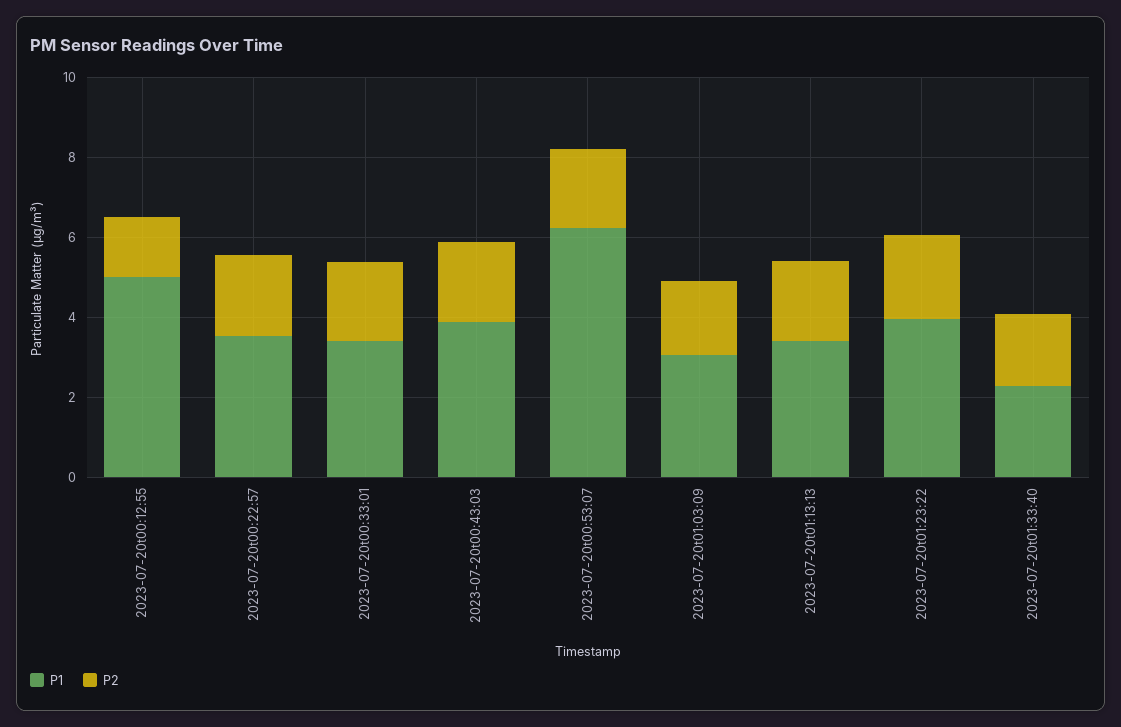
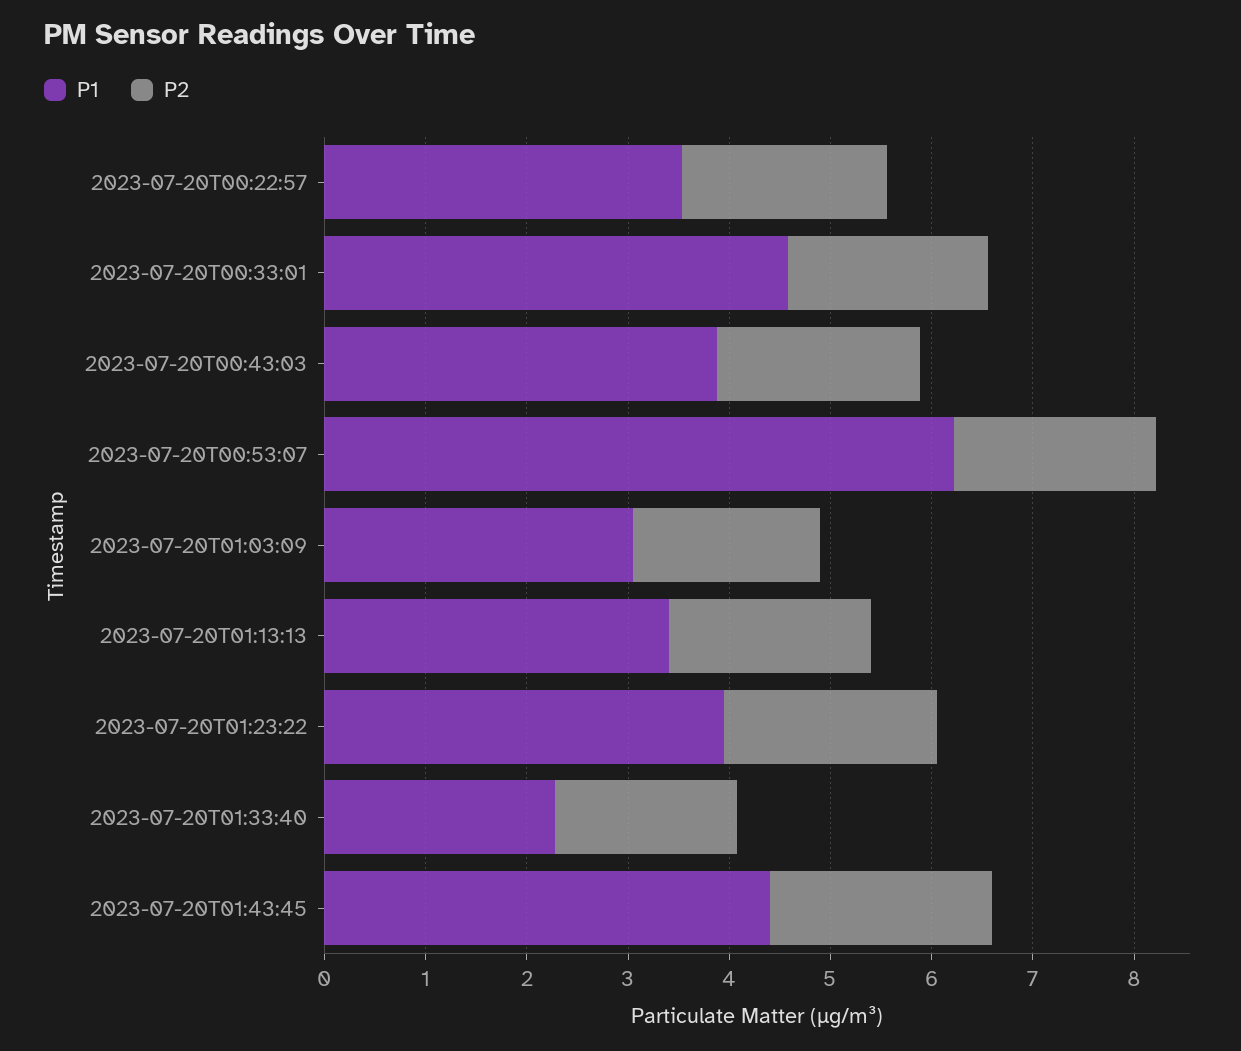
P1, 2023-07-20t00:12:55: 5 -> none
P2, 2023-07-20t00:12:55: 1.5 -> none
P1, 2023-07-20t00:33:01: 3.5 -> 4.6
P1, 2023-07-20T01:43:45: none -> 4.4
P2, 2023-07-20T01:43:45: none -> 2.2

